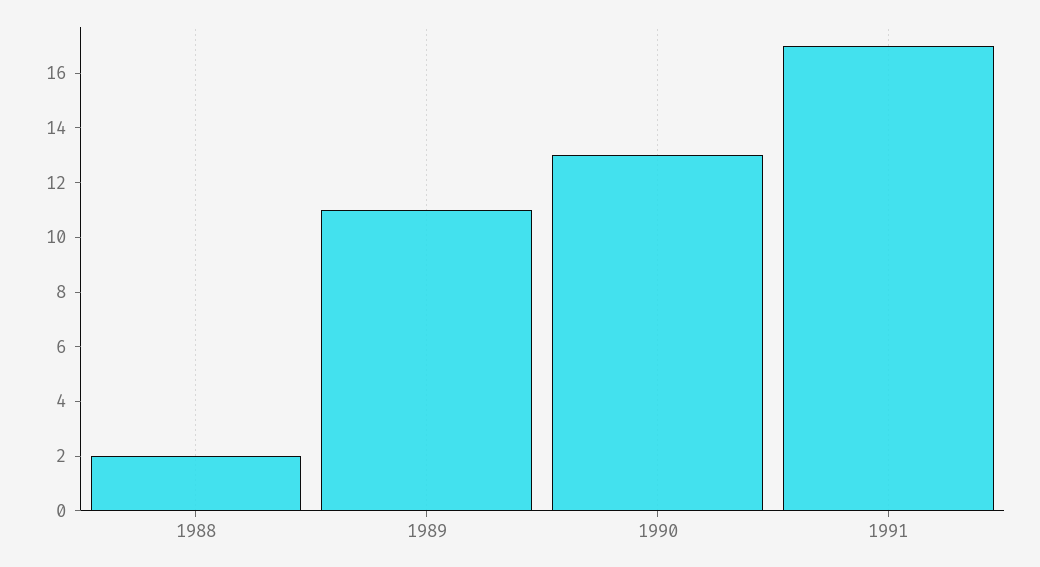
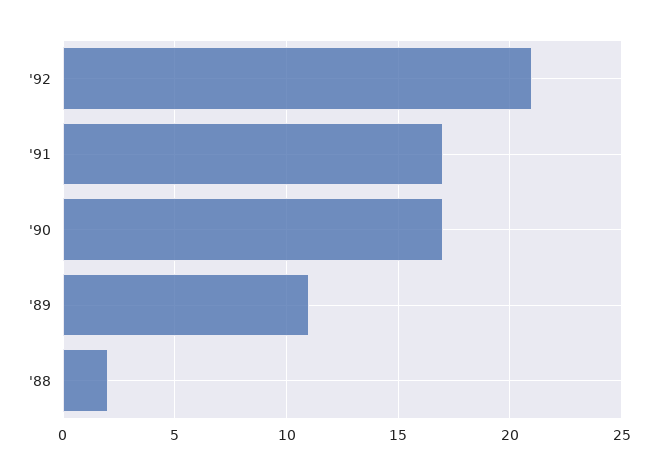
1990: 13 -> 17
'92: none -> 21

